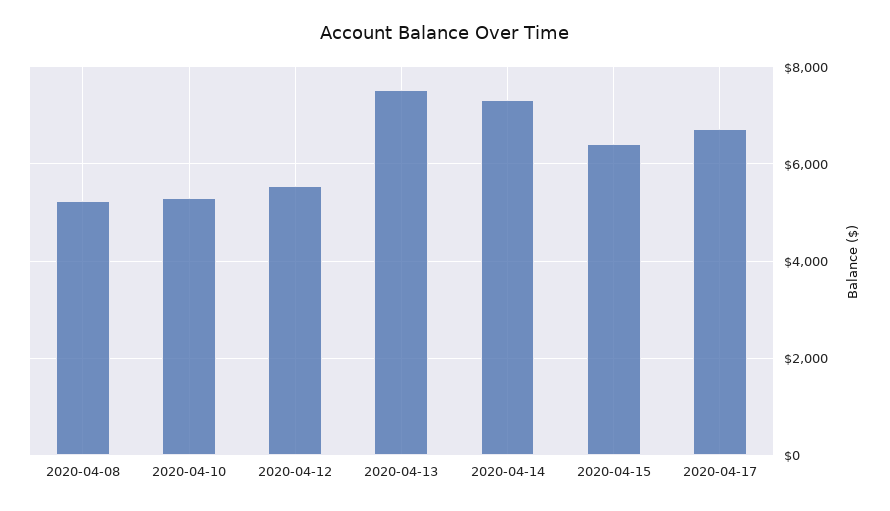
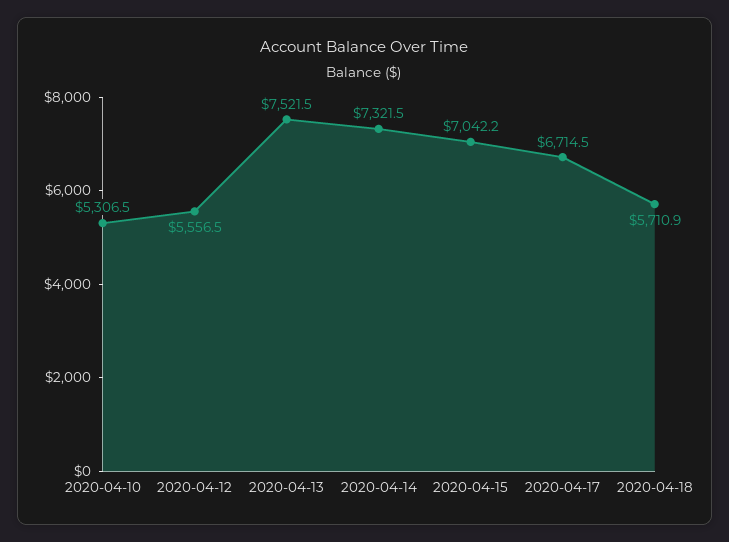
2020-04-08: 5200 -> none
2020-04-15: 6400 -> 7042.2
2020-04-18: none -> 5710.9

